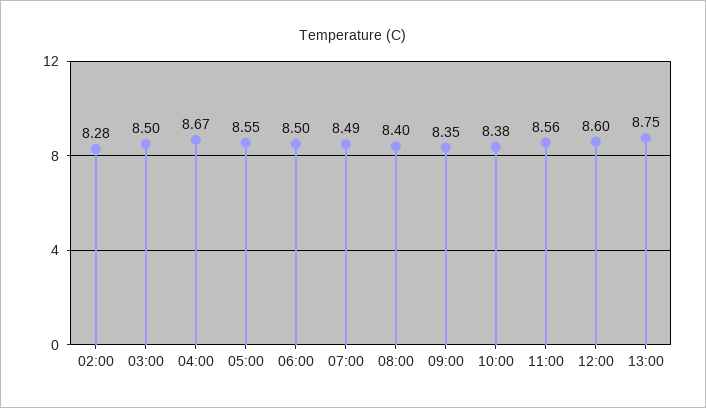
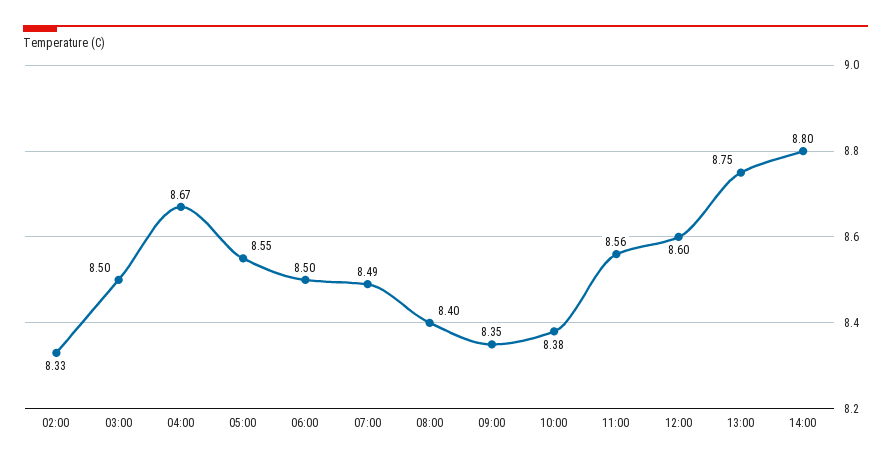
02:00: 8.28 -> 8.33
14:00: none -> 8.8

